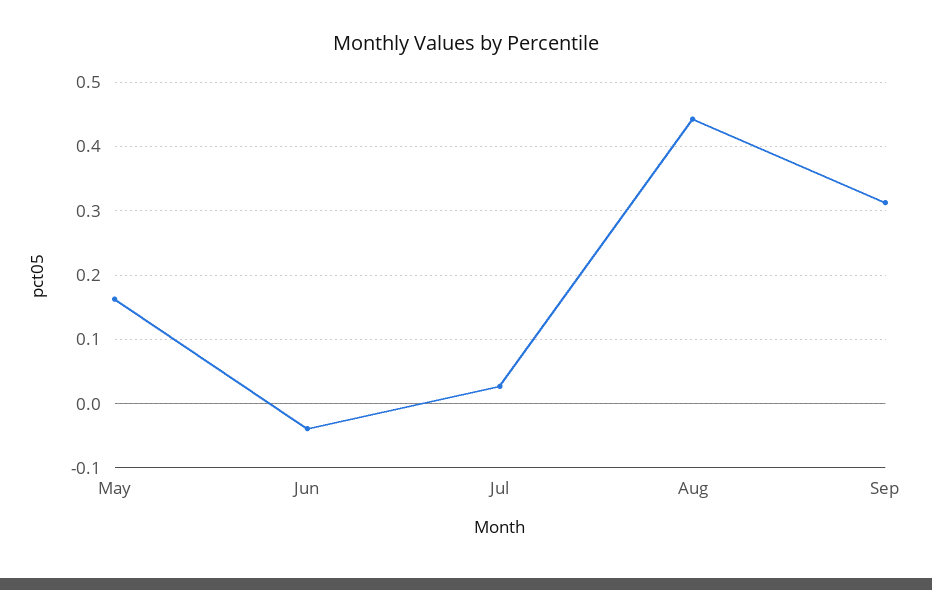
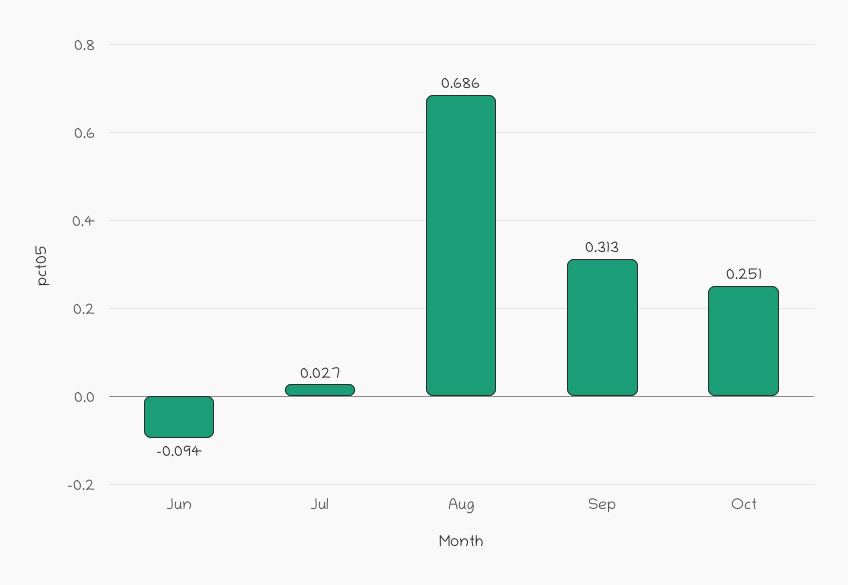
May: 0.16 -> none
Jun: -0.04 -> -0.094
Aug: 0.44 -> 0.686
Oct: none -> 0.251

